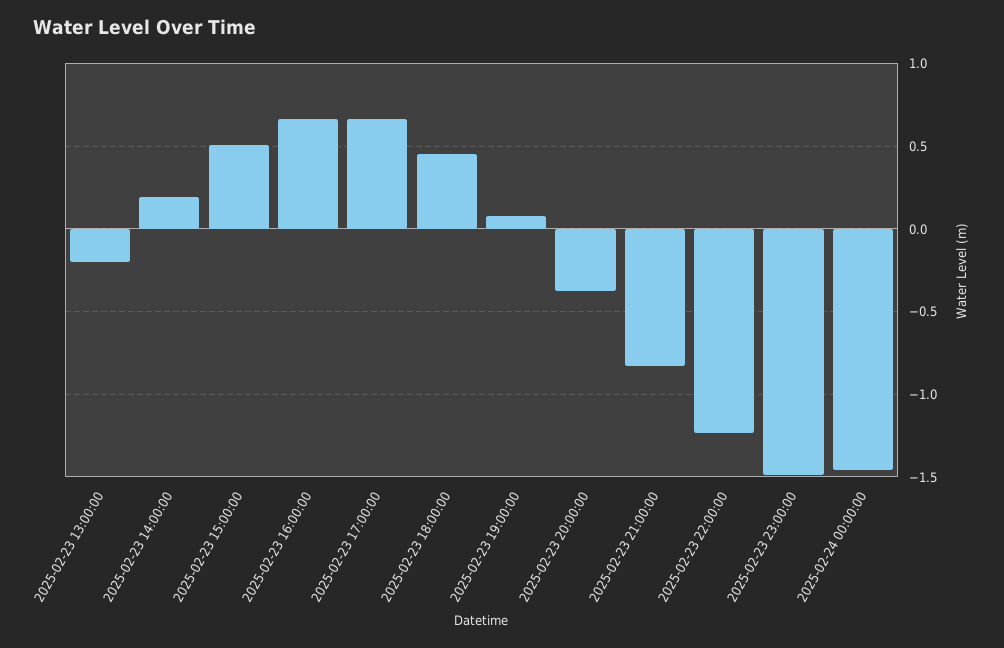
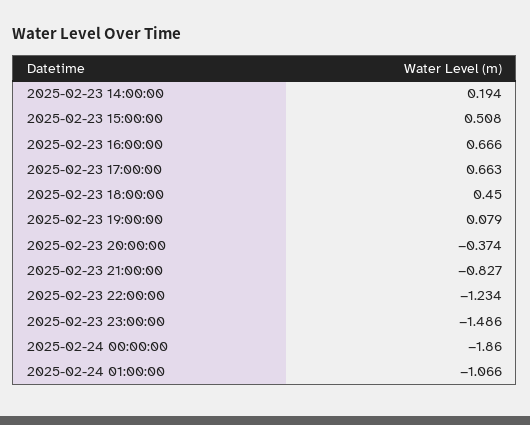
2025-02-23 13:00:00: -0.2 -> none
2025-02-24 00:00:00: -1.45 -> -1.86
2025-02-24 01:00:00: none -> -1.066

